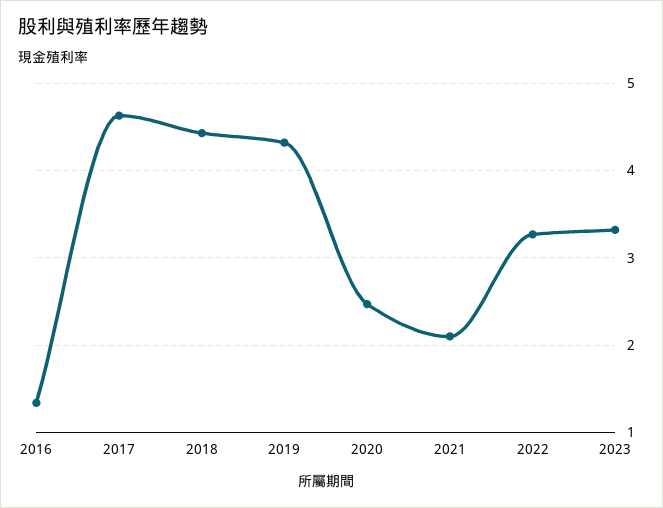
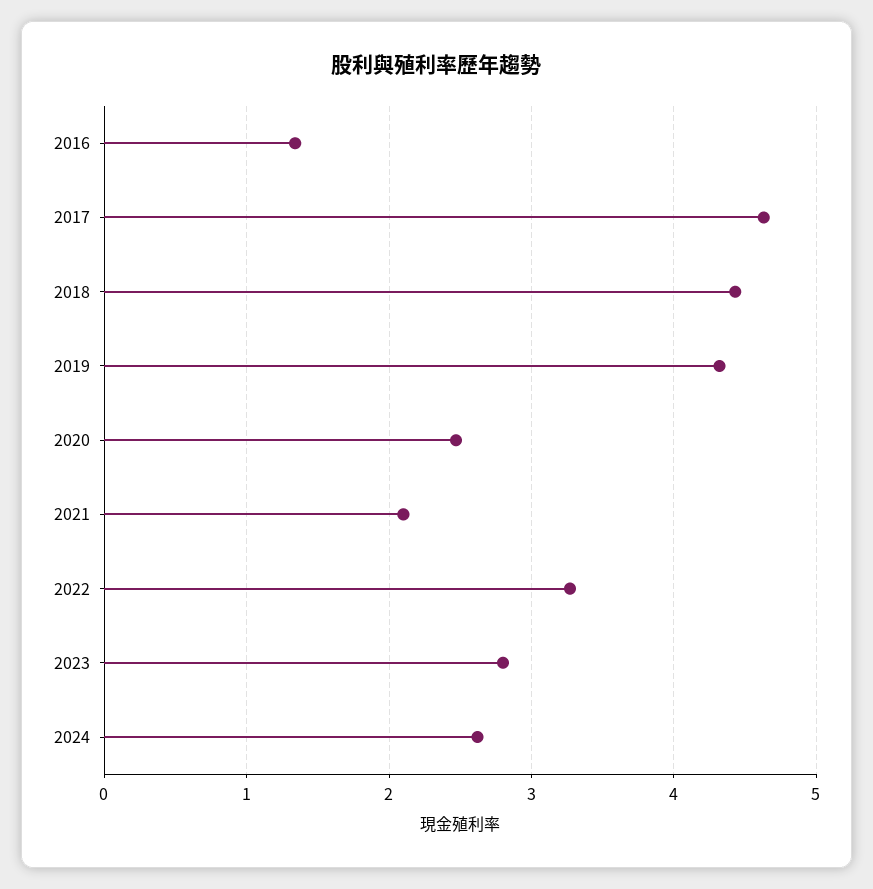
2023: 3.3 -> 2.8
2024: none -> 2.6

